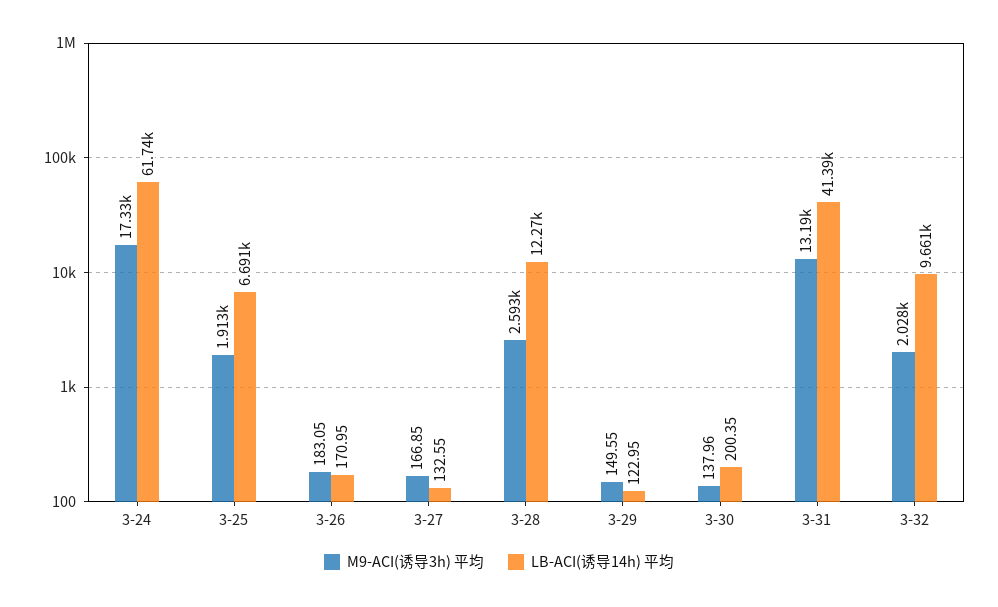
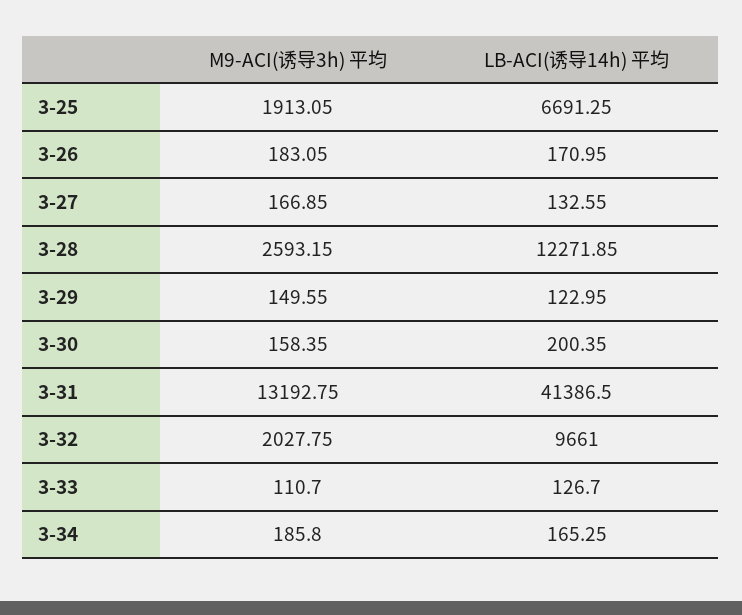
M9-ACI(诱导3h) 平均, 3-24: 17330 -> none
LB-ACI(诱导14h) 平均, 3-24: 61740 -> none
M9-ACI(诱导3h) 平均, 3-30: 137.96 -> 158.35
M9-ACI(诱导3h) 平均, 3-33: none -> 110.7
LB-ACI(诱导14h) 平均, 3-33: none -> 126.7
M9-ACI(诱导3h) 平均, 3-34: none -> 185.8
LB-ACI(诱导14h) 平均, 3-34: none -> 165.25

